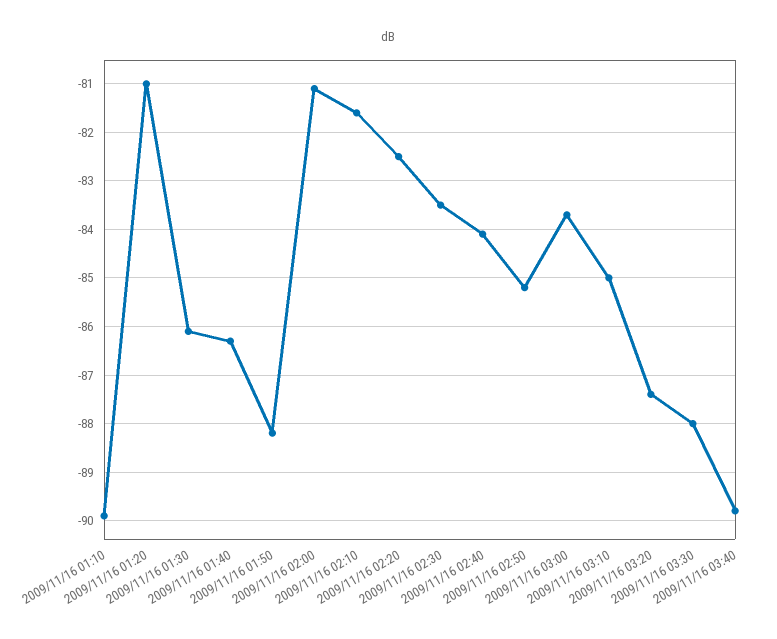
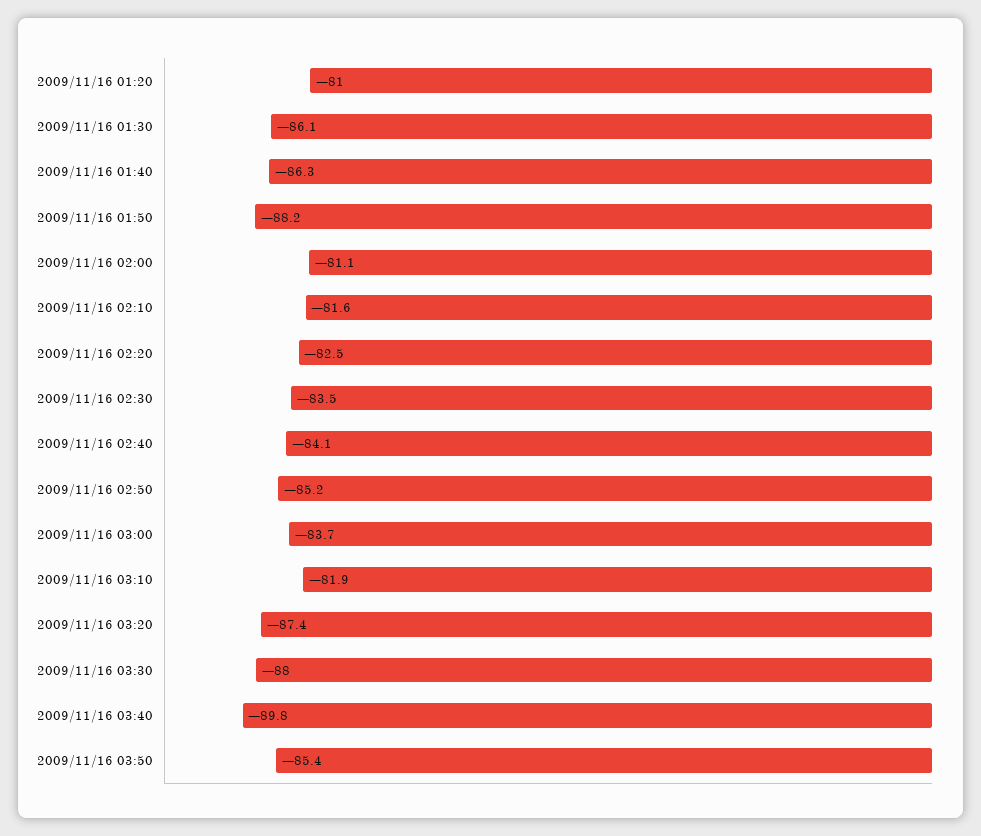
2009/11/16 01:10: -90 -> none
2009/11/16 03:10: -85 -> -81.9
2009/11/16 03:50: none -> -85.4

